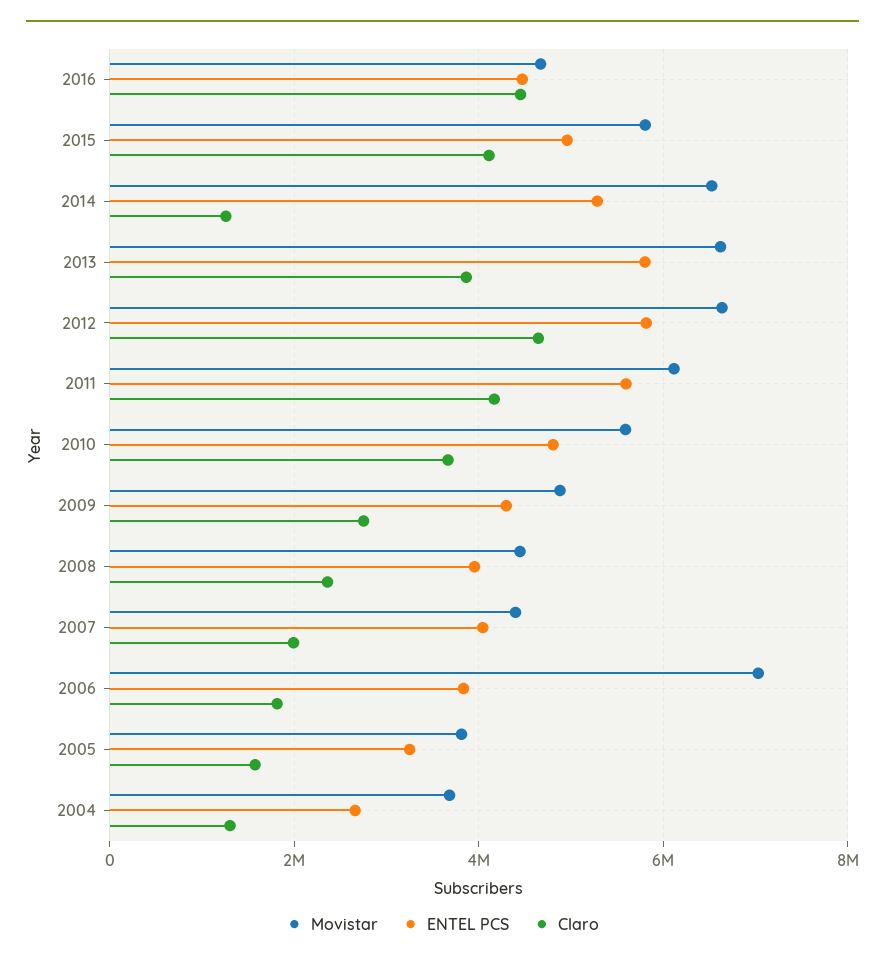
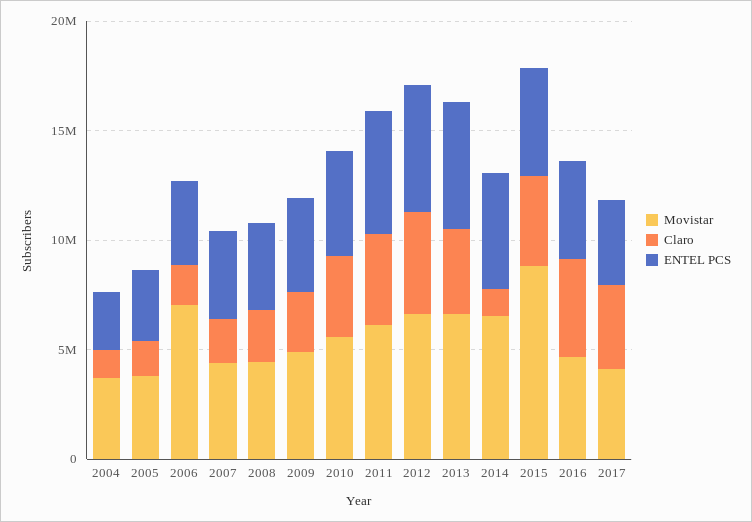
Movistar, 2015: 5800000 -> 9000000
Movistar, 2017: none -> 4000000
Claro, 2017: none -> 4000000
ENTEL PCS, 2017: none -> 4000000

